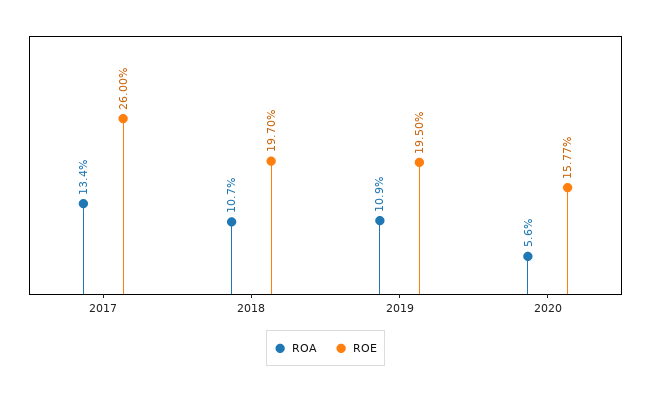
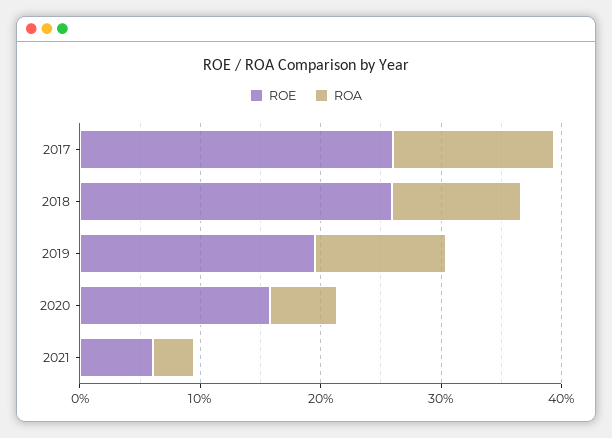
ROE, 2018: 19.7 -> 26
ROE, 2021: none -> 6
ROA, 2021: none -> 4

